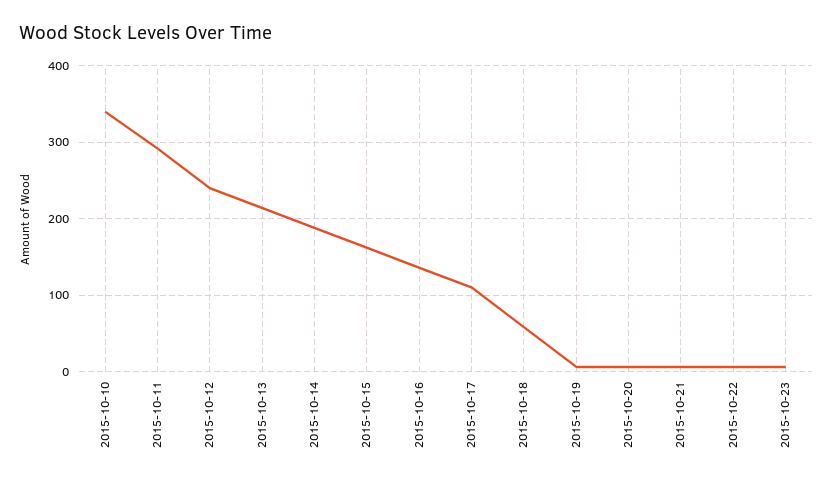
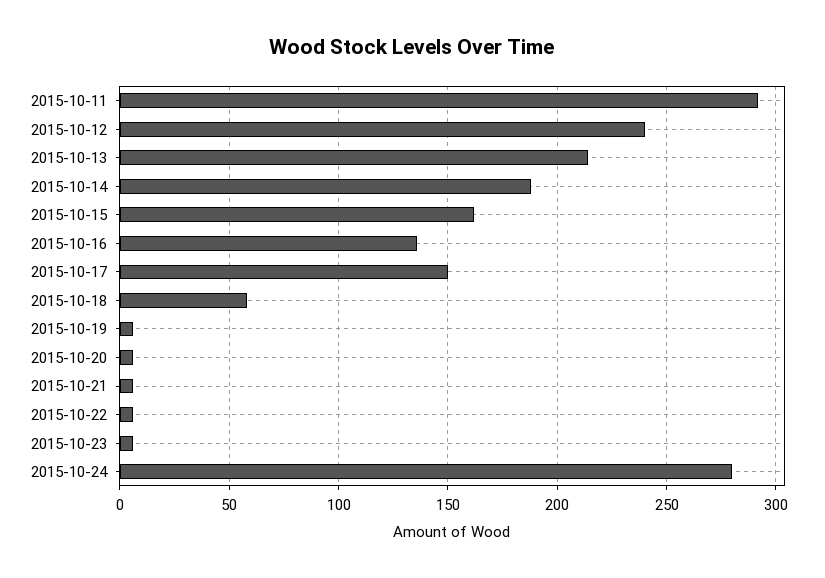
2015-10-10: 340 -> none
2015-10-17: 110 -> 150
2015-10-24: none -> 280

